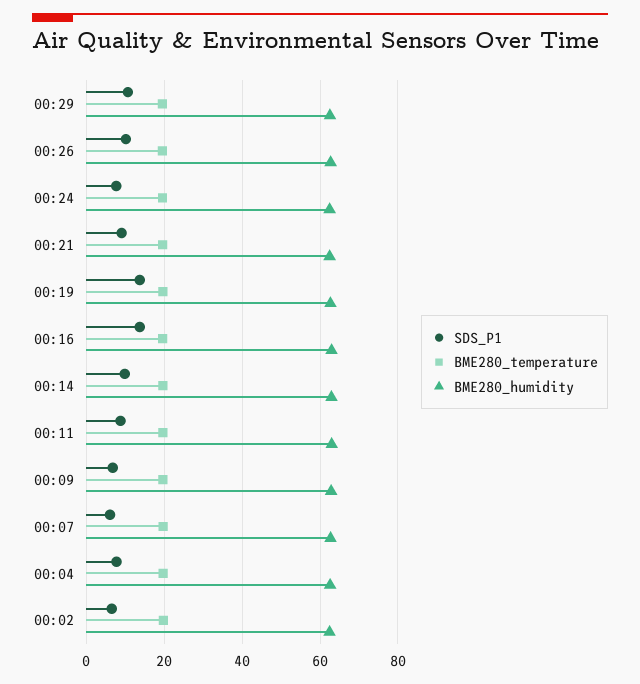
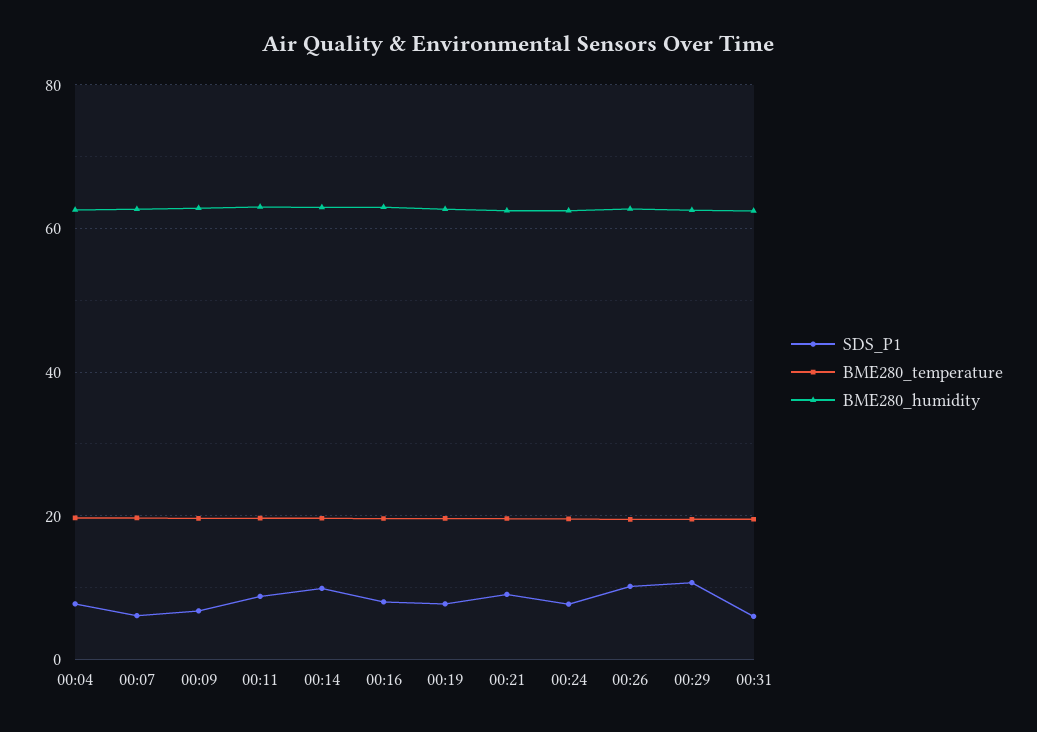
SDS_P1, 00:19: 14 -> 8
SDS_P1, 00:16: 14 -> 8
SDS_P1, 00:02: 6 -> none
BME280_temperature, 00:02: 20 -> none
BME280_humidity, 00:02: 62 -> none
SDS_P1, 00:31: none -> 6
BME280_temperature, 00:31: none -> 20
BME280_humidity, 00:31: none -> 62

